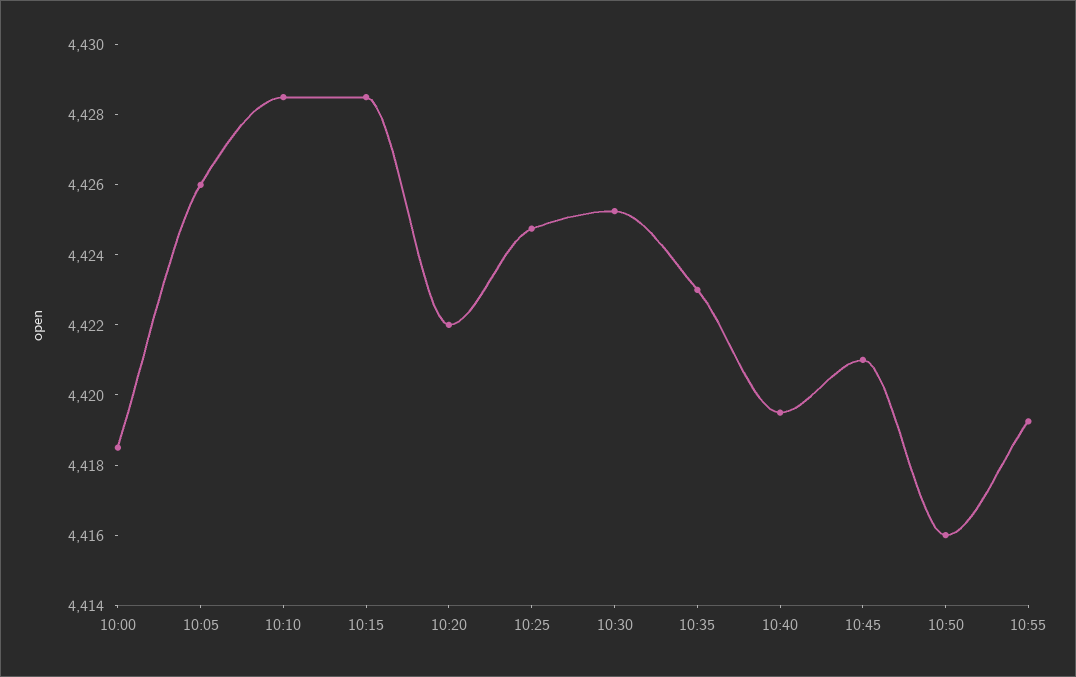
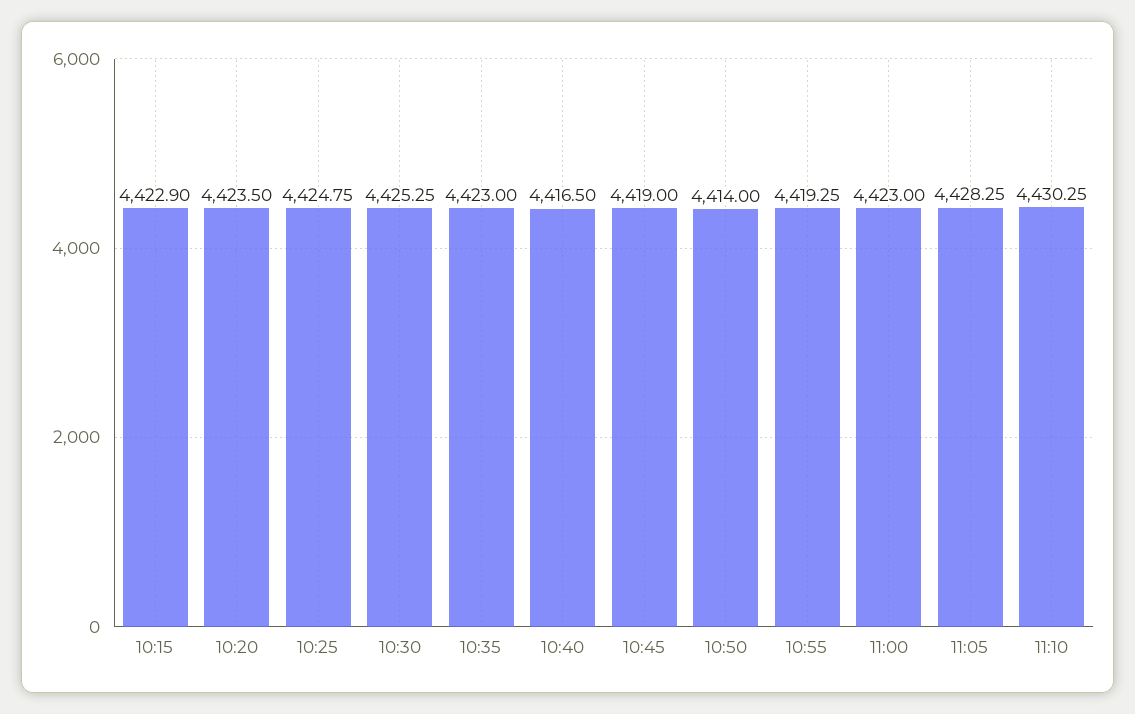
10:00: 4418.5 -> none
10:05: 4426 -> none
10:10: 4428.5 -> none
10:15: 4428.5 -> 4422.9
10:20: 4422 -> 4423.5
10:40: 4419.5 -> 4416.5
10:45: 4421 -> 4419
10:50: 4416 -> 4414
11:00: none -> 4423
11:05: none -> 4428.25
11:10: none -> 4430.25

